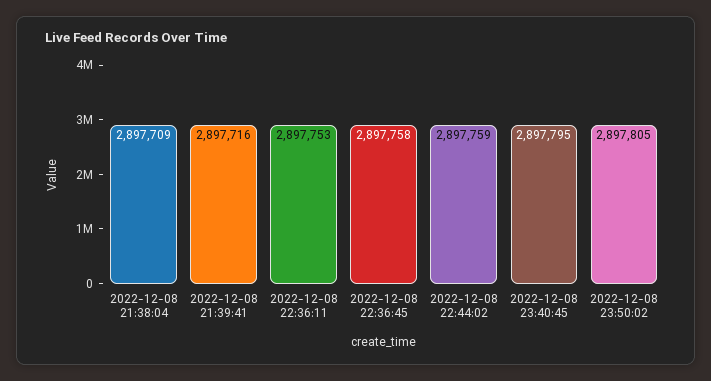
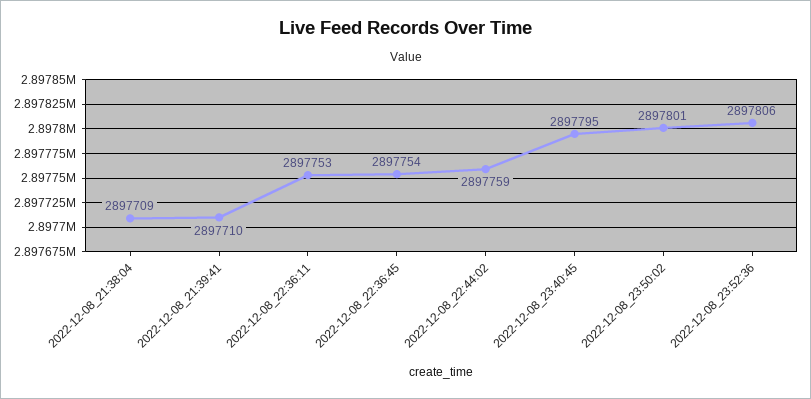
2022-12-08 21:39:41: 2897716 -> 2897710
2022-12-08 22:36:45: 2897758 -> 2897754
2022-12-08 23:50:02: 2897805 -> 2897801
2022-12-08_23:52:36: none -> 2897806

